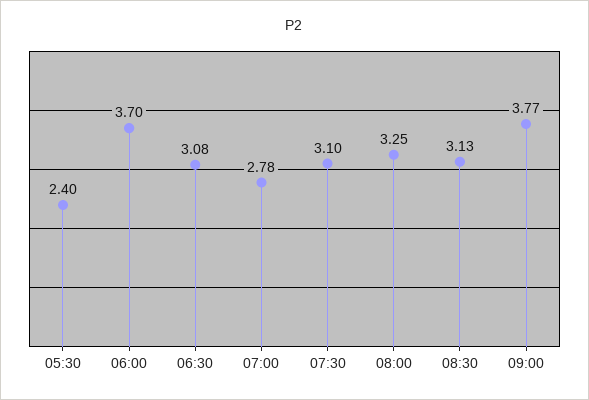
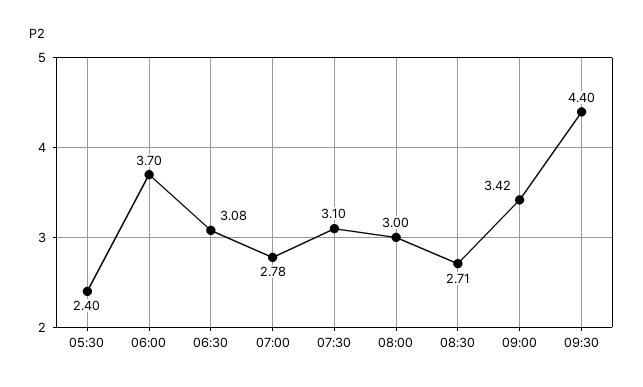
08:00: 3.25 -> 3
08:30: 3.13 -> 2.71
09:00: 3.77 -> 3.42
09:30: none -> 4.4

